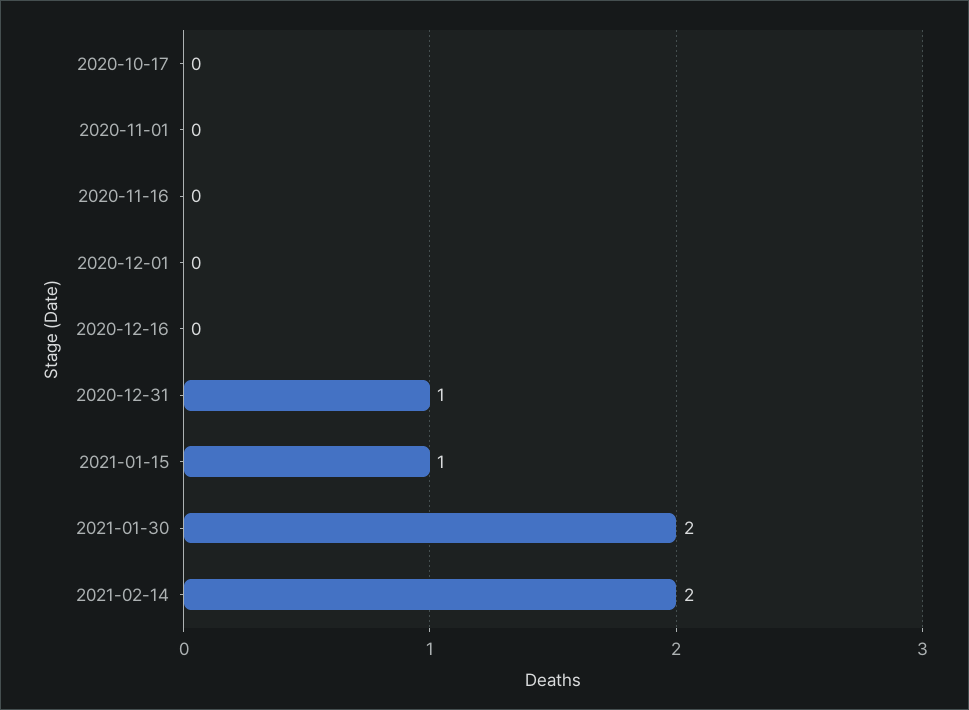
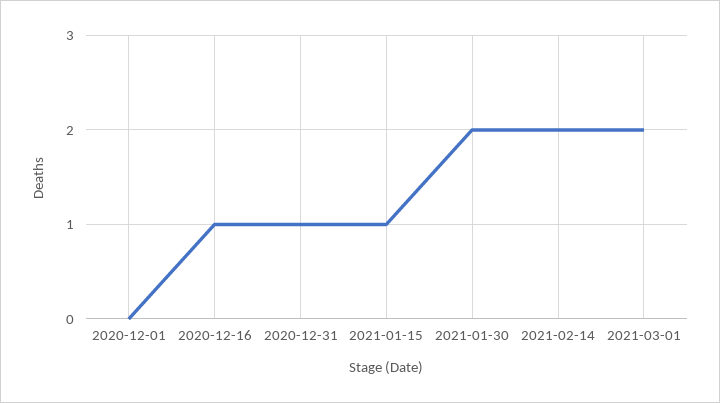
2020-10-17: 0 -> none
2020-11-01: 0 -> none
2020-11-16: 0 -> none
2020-12-16: 0 -> 1
2021-03-01: none -> 2

